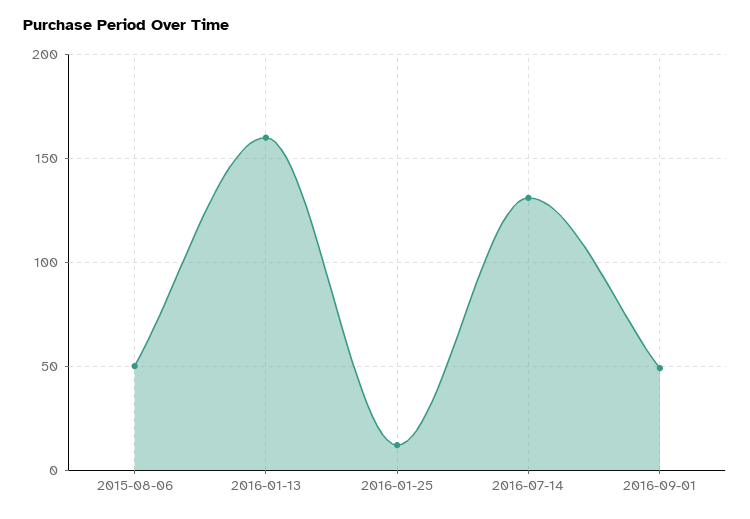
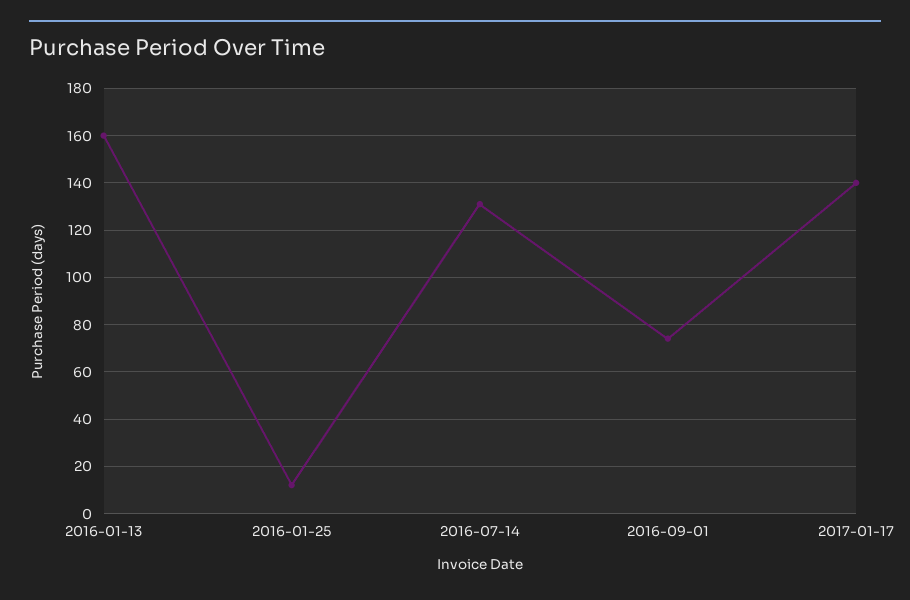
2015-08-06: 50 -> none
2016-09-01: 50 -> 75
2017-01-17: none -> 140

